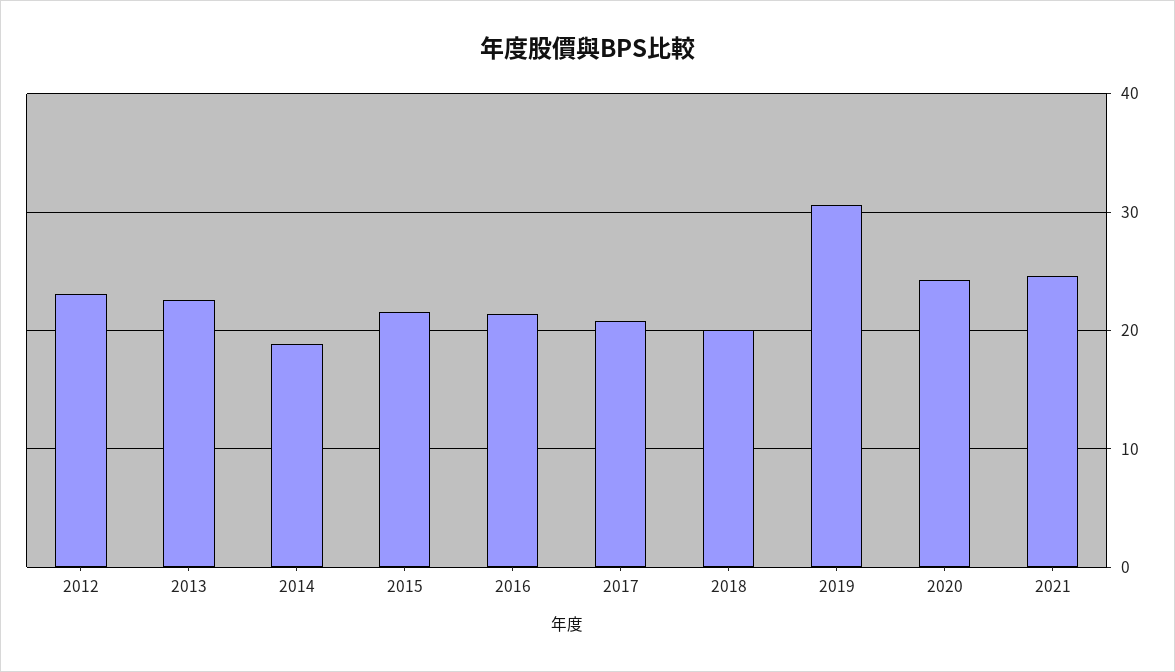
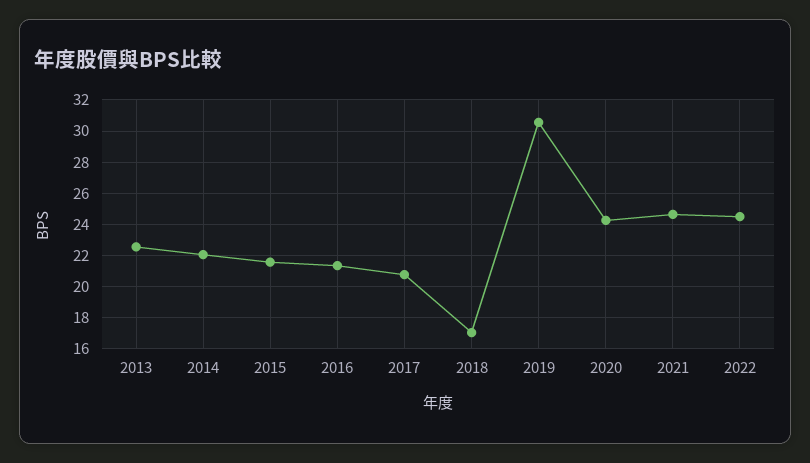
2012: 23 -> none
2014: 19 -> 22
2018: 20 -> 17
2022: none -> 24.5

